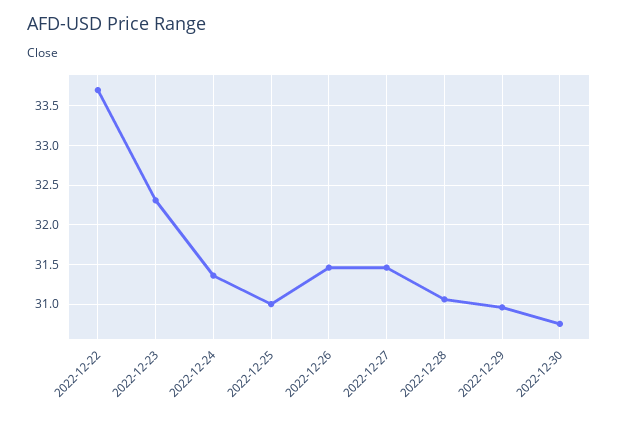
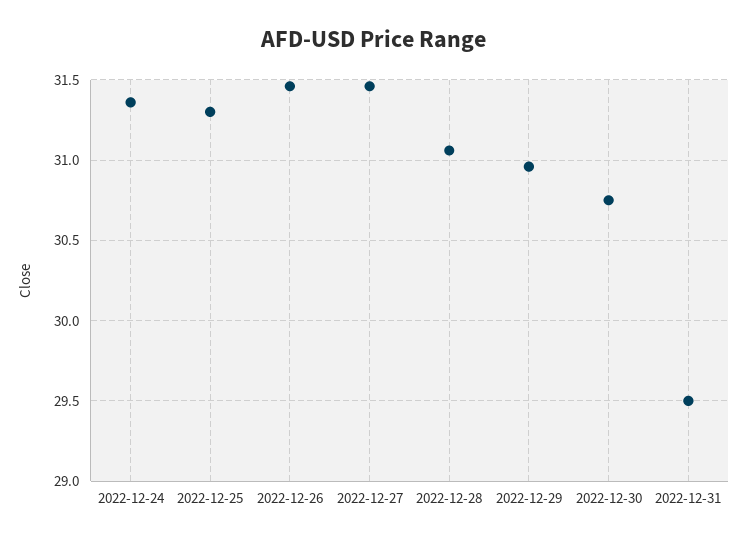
2022-12-22: 33.7 -> none
2022-12-23: 32.3 -> none
2022-12-25: 31 -> 31.3
2022-12-31: none -> 29.5

